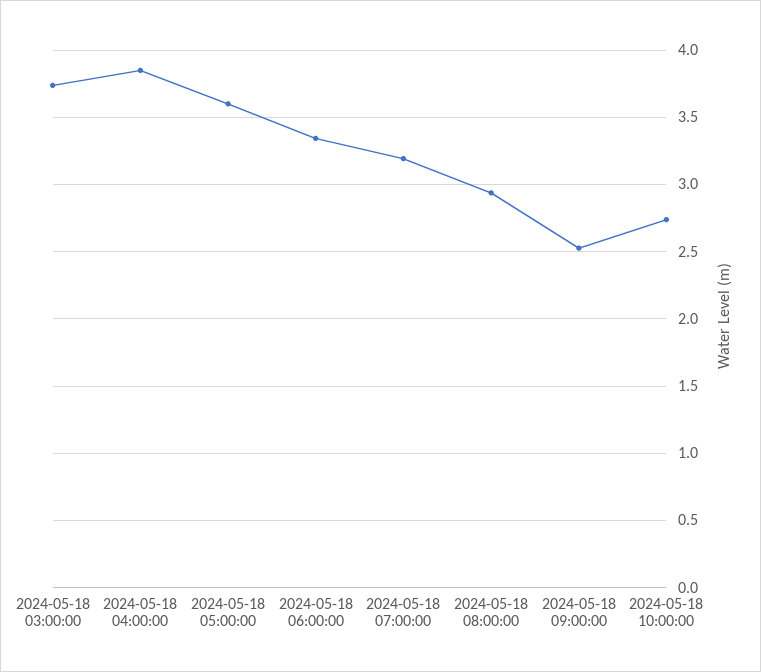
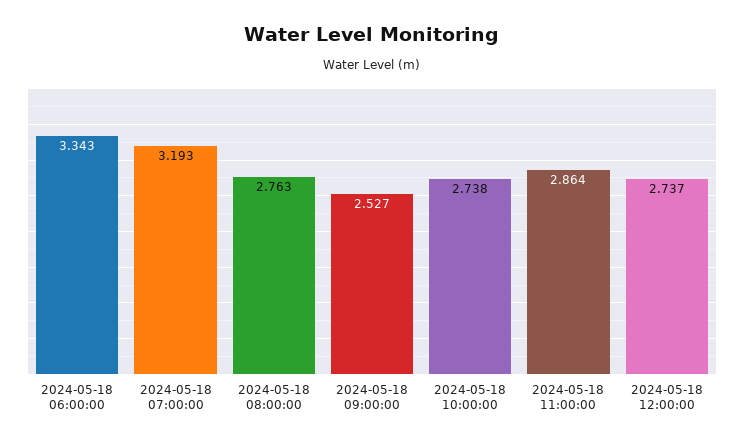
2024-05-18 03:00:00: 3.75 -> none
2024-05-18 04:00:00: 3.85 -> none
2024-05-18 05:00:00: 3.6 -> none
2024-05-18 08:00:00: 2.95 -> 2.763
2024-05-18 11:00:00: none -> 2.864
2024-05-18 12:00:00: none -> 2.737

